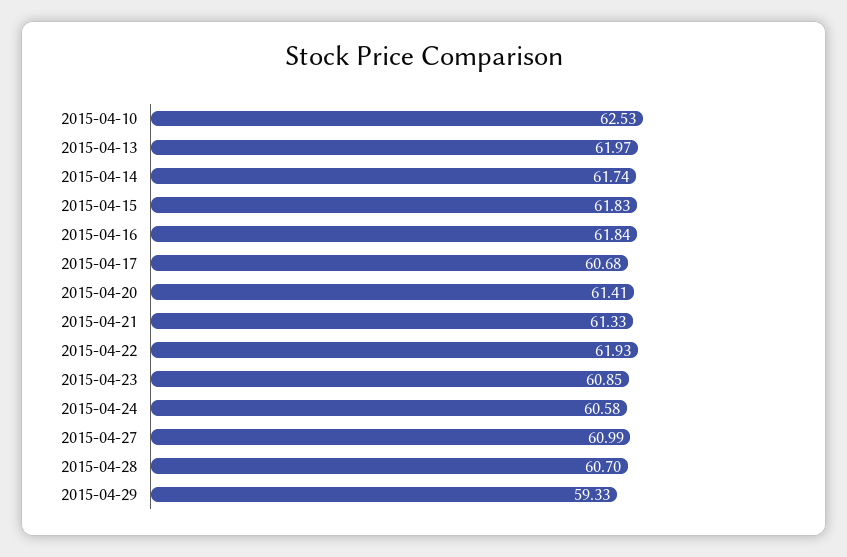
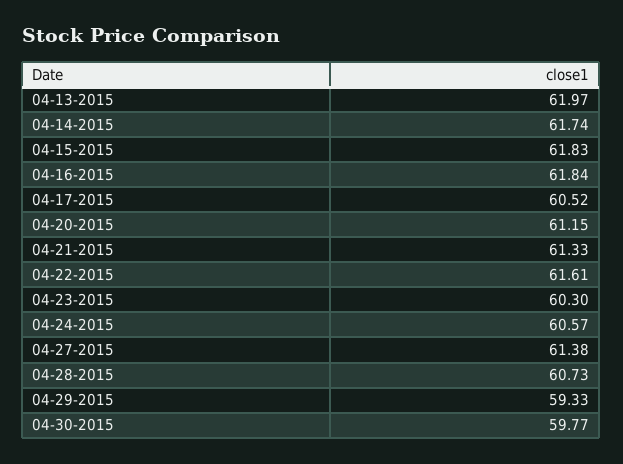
2015-04-10: 62.53 -> none
2015-04-17: 60.68 -> 60.52
2015-04-20: 61.41 -> 61.15
2015-04-22: 61.93 -> 61.61
2015-04-23: 60.85 -> 60.3
2015-04-24: 60.58 -> 60.57
2015-04-27: 60.99 -> 61.38
2015-04-28: 60.7 -> 60.73
04-30-2015: none -> 59.77

